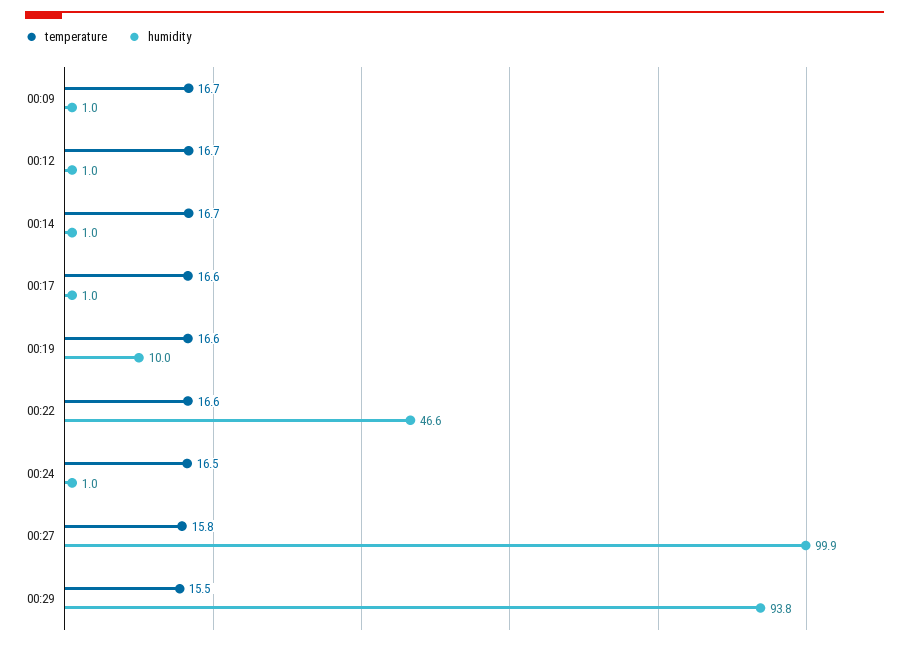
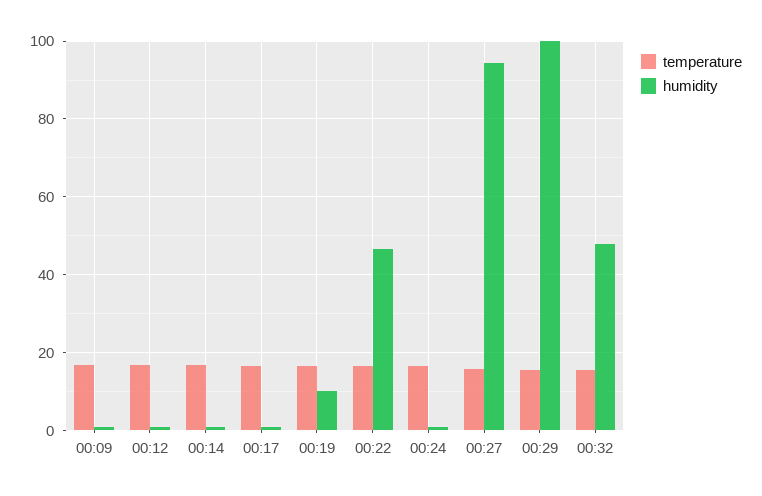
humidity, 00:27: 99.9 -> 94
humidity, 00:29: 93.8 -> 100
temperature, 00:32: none -> 16
humidity, 00:32: none -> 48

